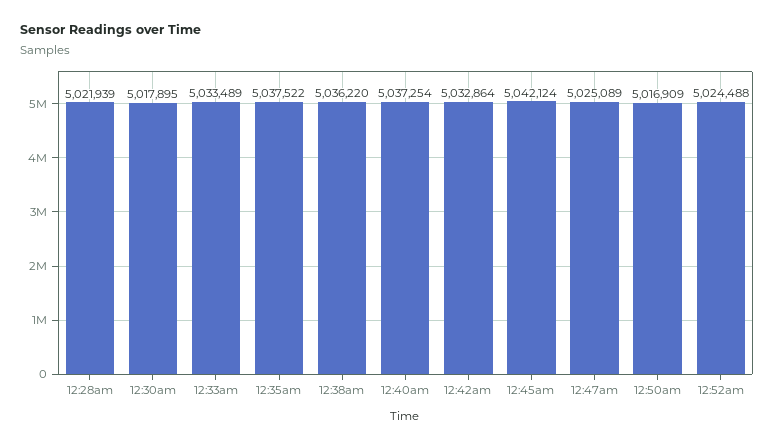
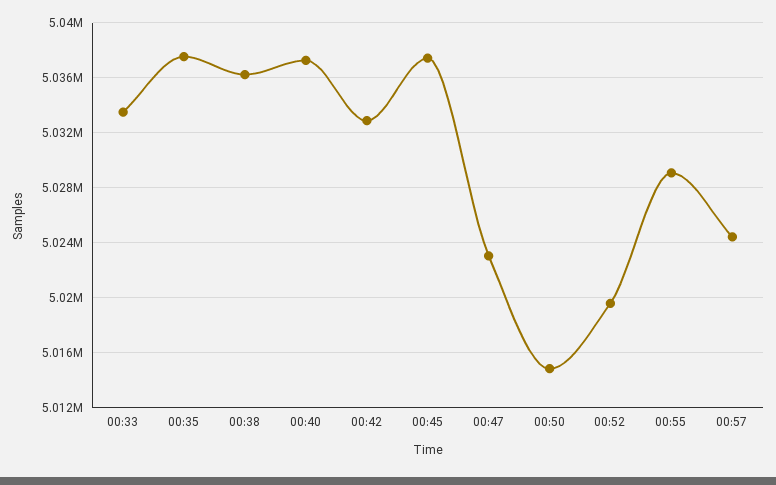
12:28am: 5021939 -> none
12:30am: 5017895 -> none
12:45am: 5042124 -> 5037500
12:47am: 5025089 -> 5023000
12:50am: 5016909 -> 5015000
12:52am: 5024488 -> 5019500
00:55: none -> 5029000
00:57: none -> 5024500

